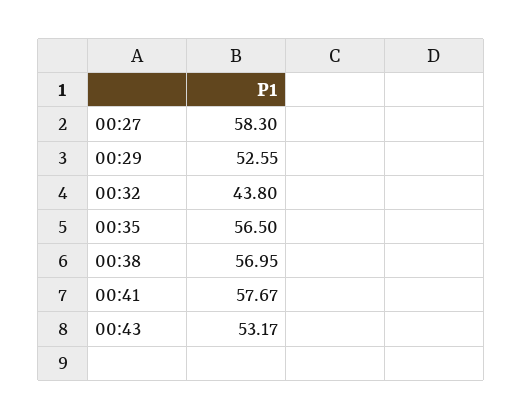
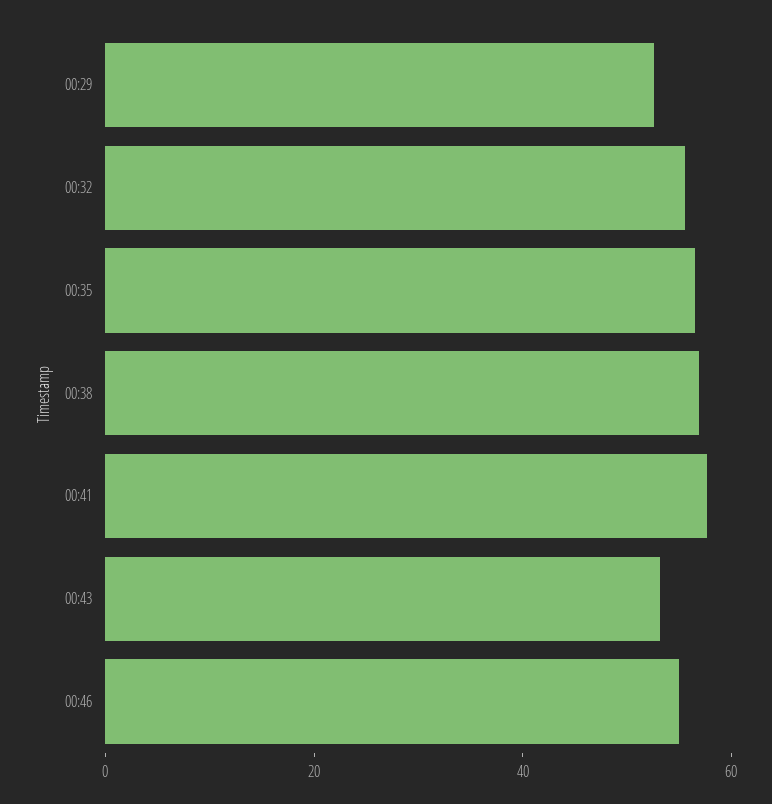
00:27: 58.3 -> none
00:32: 43.8 -> 55
00:46: none -> 55

